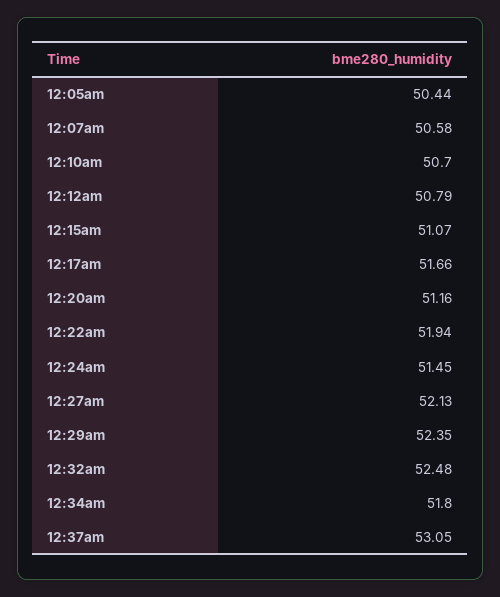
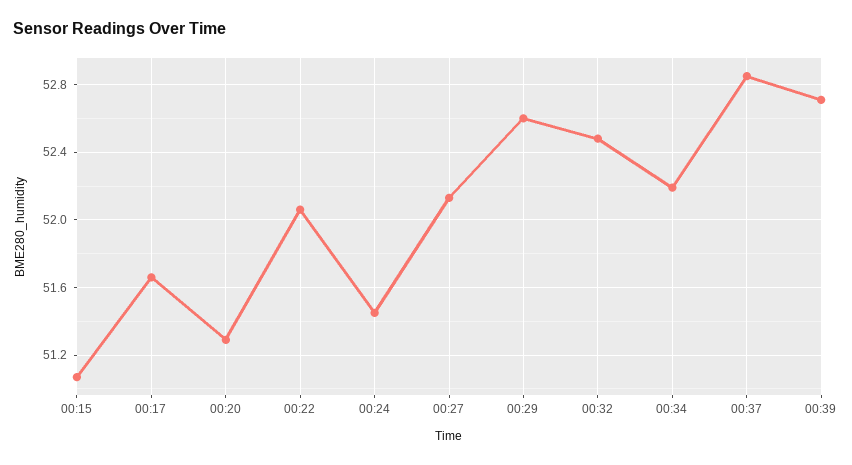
12:05am: 50.44 -> none
12:07am: 50.58 -> none
12:10am: 50.7 -> none
12:12am: 50.79 -> none
12:20am: 51.16 -> 51.3
12:22am: 51.94 -> 52.05
12:29am: 52.35 -> 52.6
12:34am: 51.8 -> 52.2
12:37am: 53.05 -> 52.85
00:39: none -> 52.7

